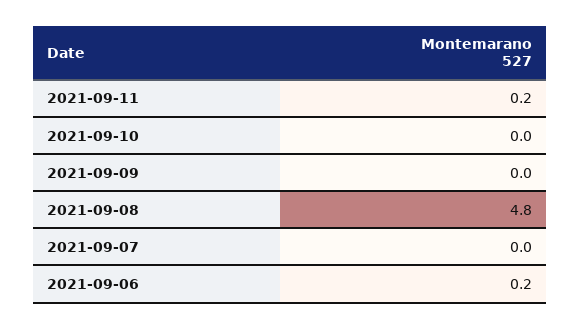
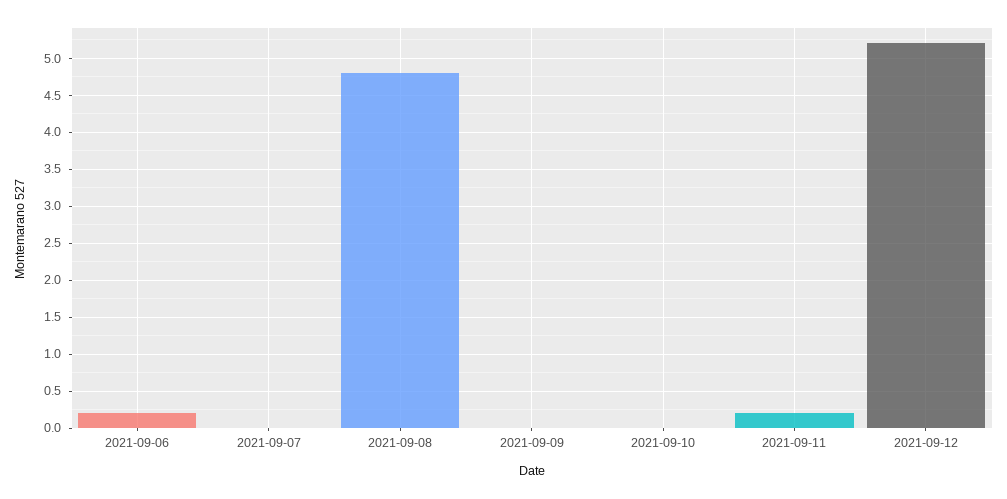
2021-09-12: none -> 5.2

